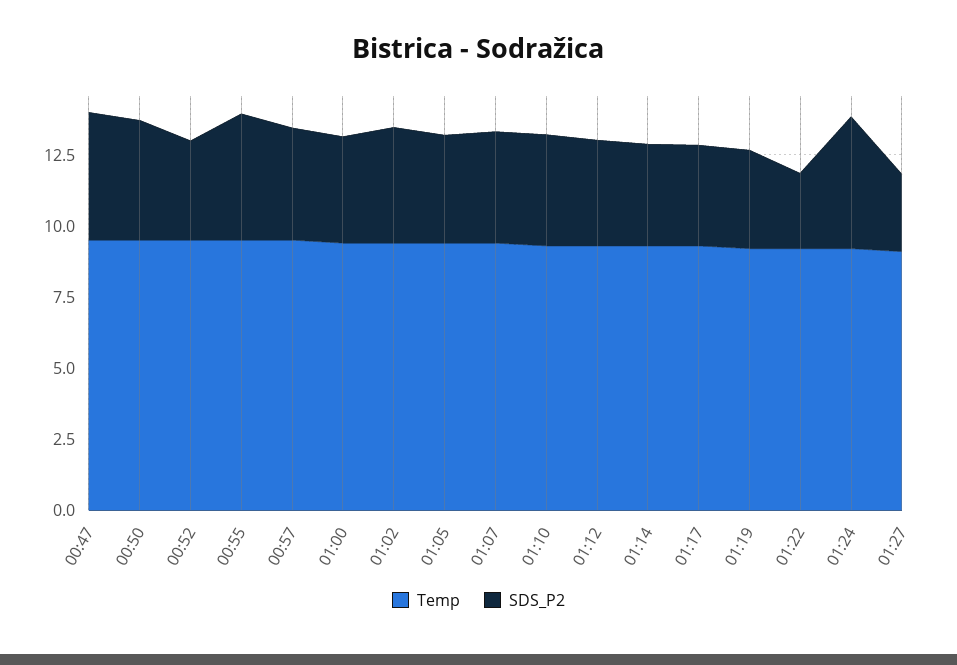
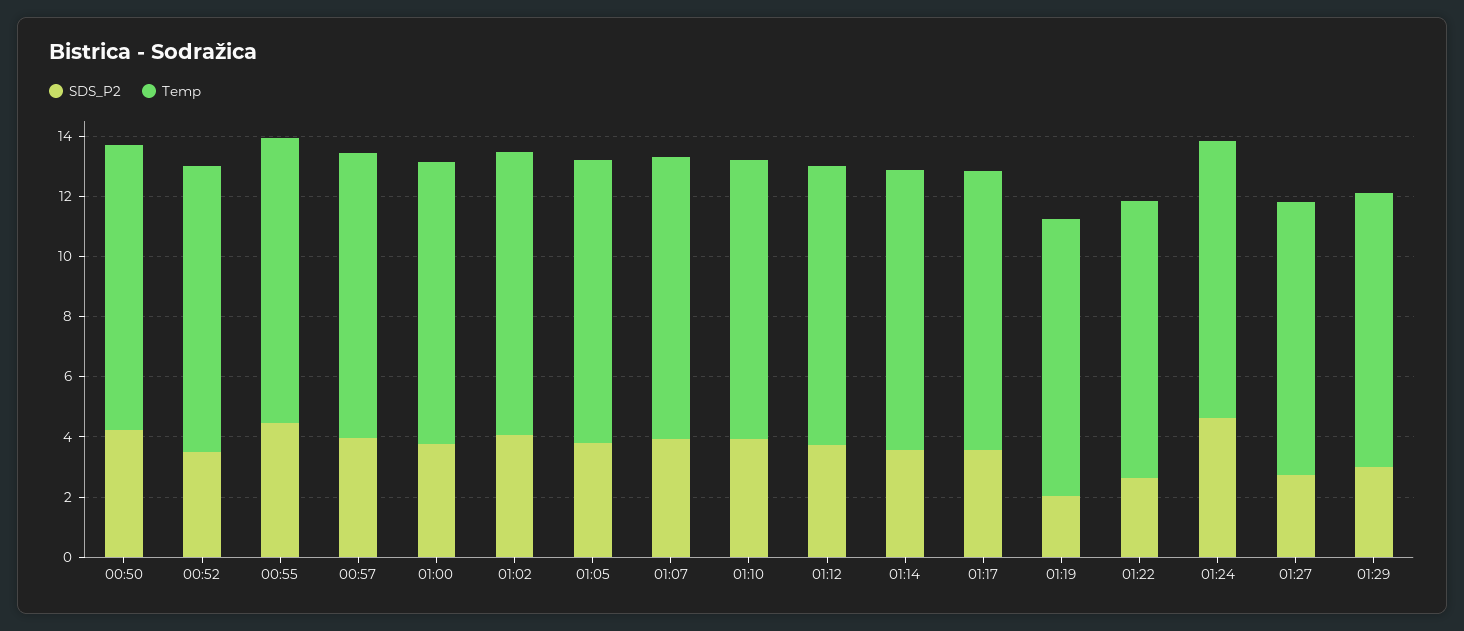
Temp, 00:47: 9.5 -> none
SDS_P2, 00:47: 4.5 -> none
SDS_P2, 01:19: 3.5 -> 2
SDS_P2, 01:29: none -> 3
Temp, 01:29: none -> 9

